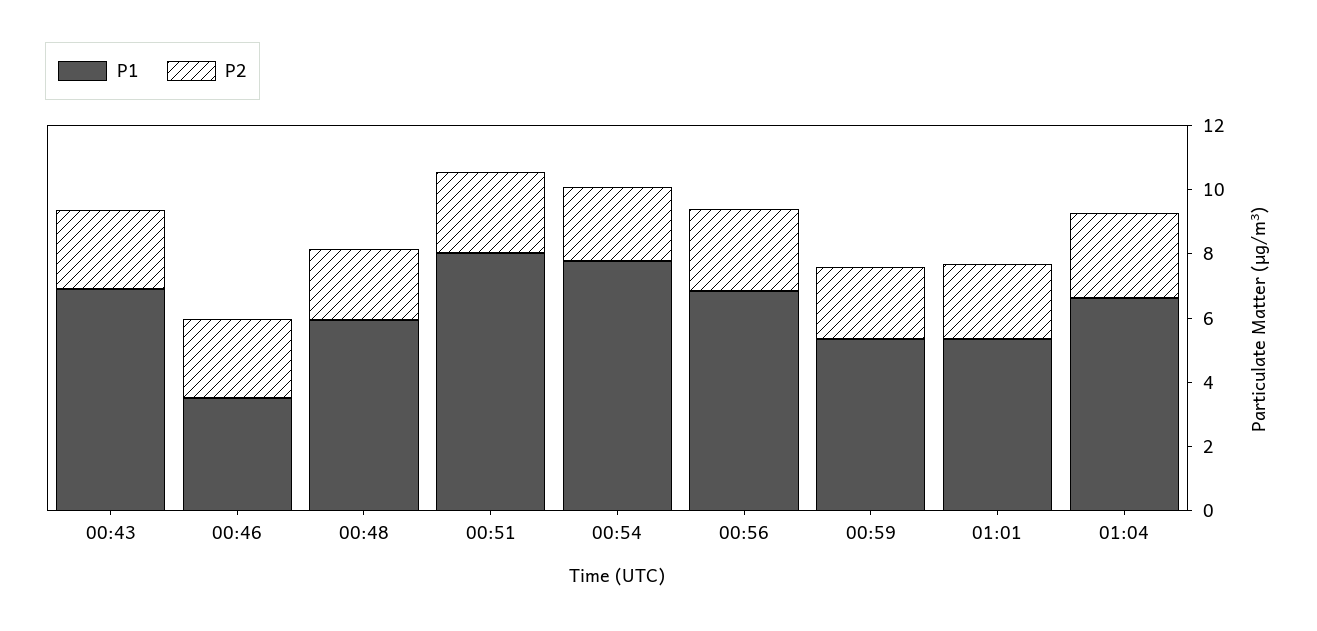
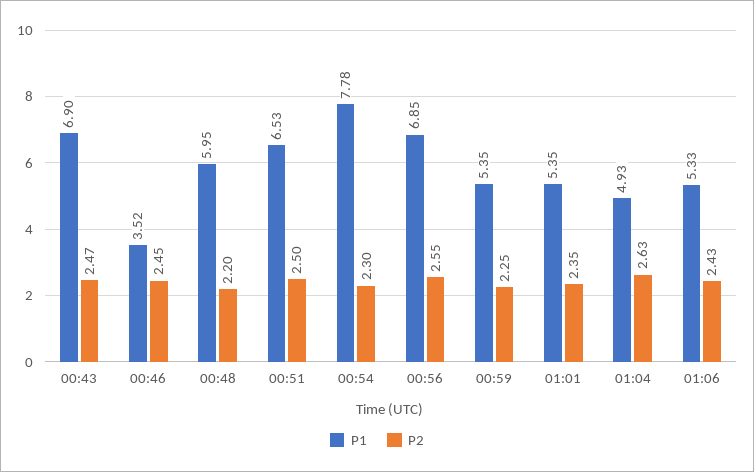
P1, 00:51: 8 -> 6.53
P1, 01:04: 6.5 -> 4.93
P1, 01:06: none -> 5.33
P2, 01:06: none -> 2.43

